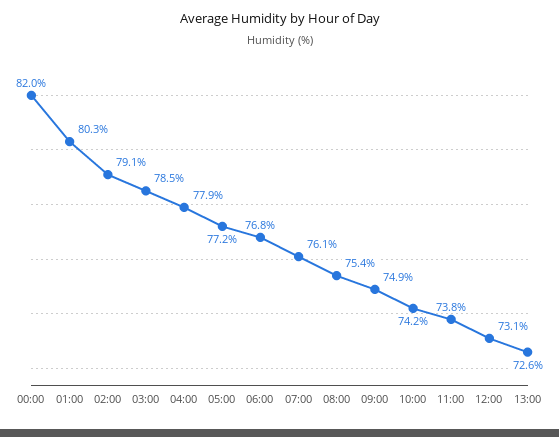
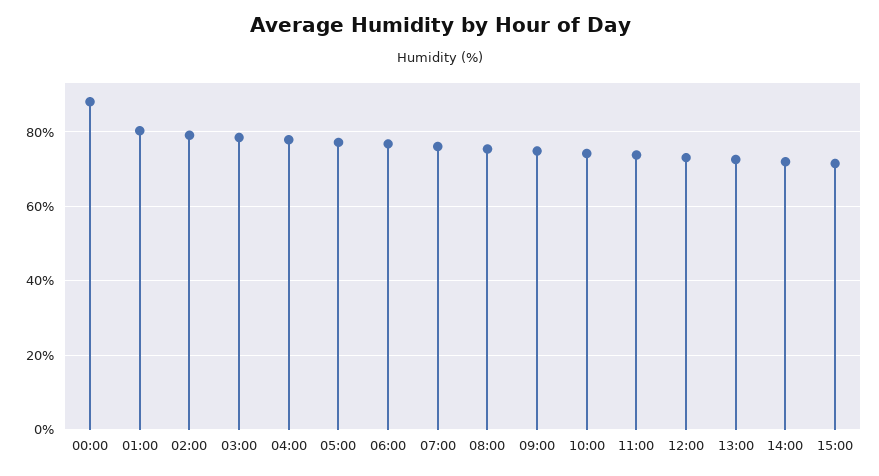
00:00: 82 -> 88
14:00: none -> 72
15:00: none -> 72

